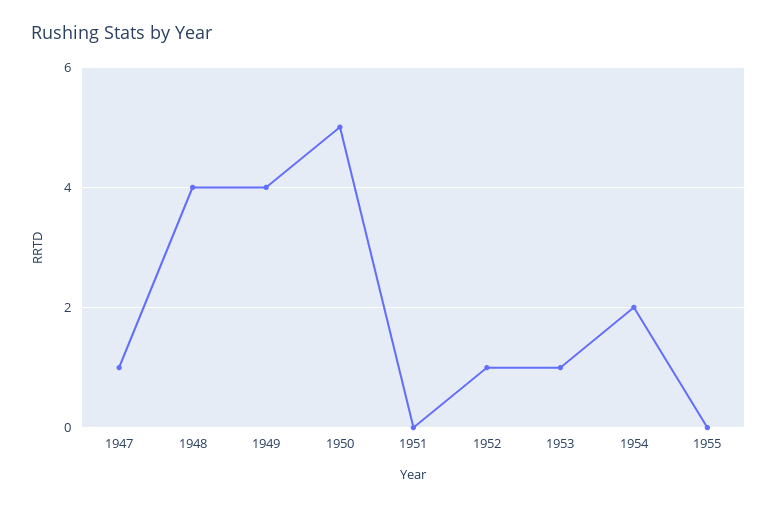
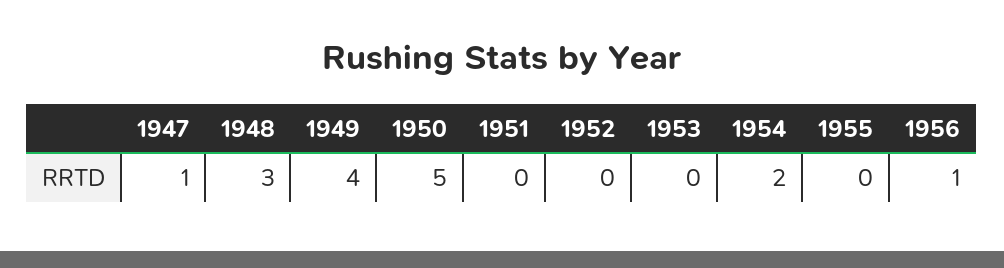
1948: 4 -> 3
1952: 1 -> 0
1953: 1 -> 0
1956: none -> 1

